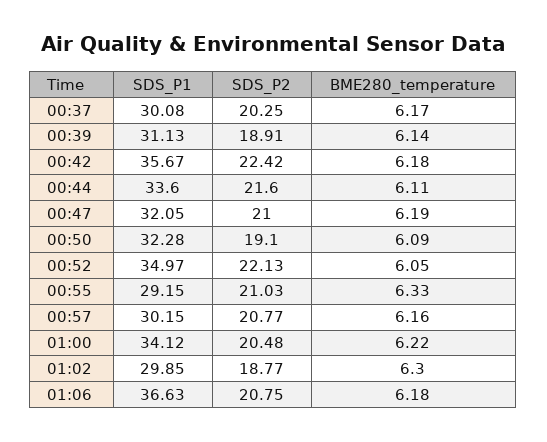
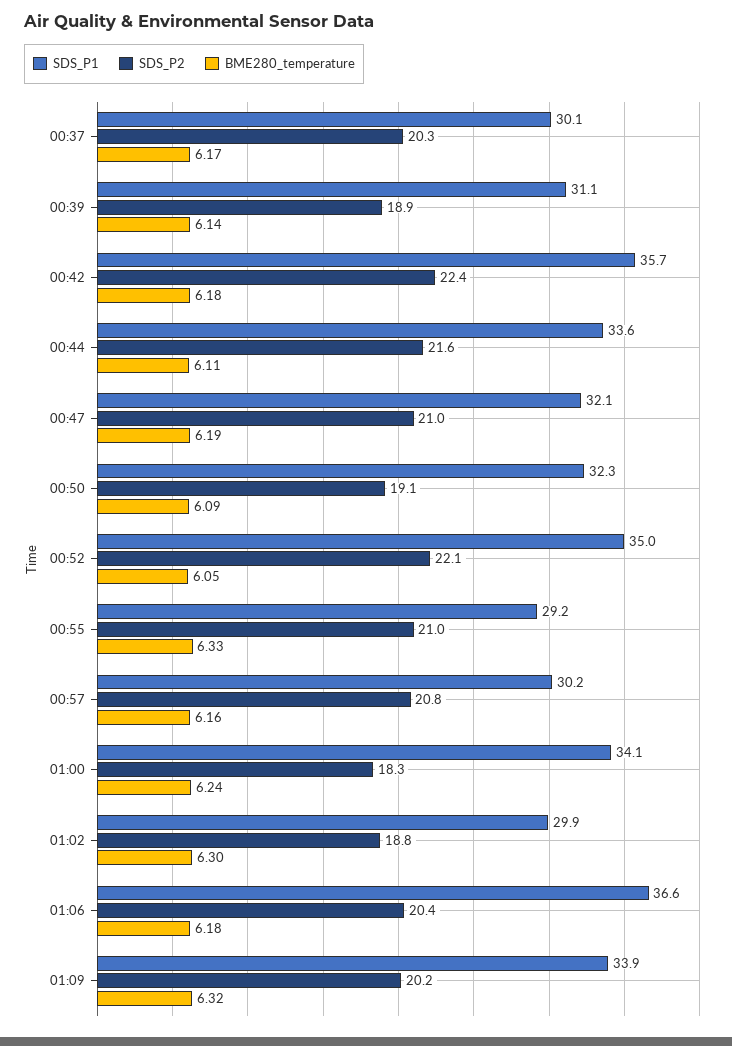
SDS_P2, 01:00: 20.48 -> 18.3
BME280_temperature, 01:00: 6.22 -> 6.24
SDS_P2, 01:06: 20.75 -> 20.4
SDS_P1, 01:09: none -> 33.9
SDS_P2, 01:09: none -> 20.2
BME280_temperature, 01:09: none -> 6.32

